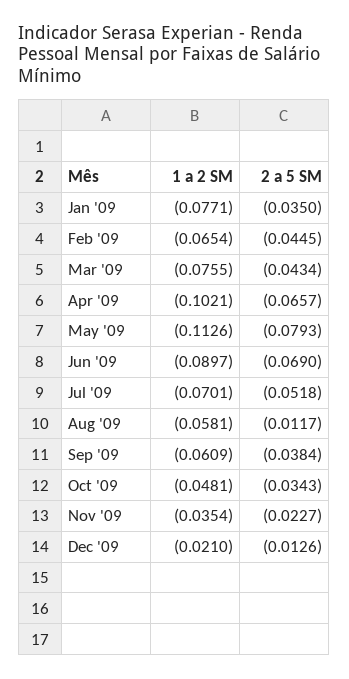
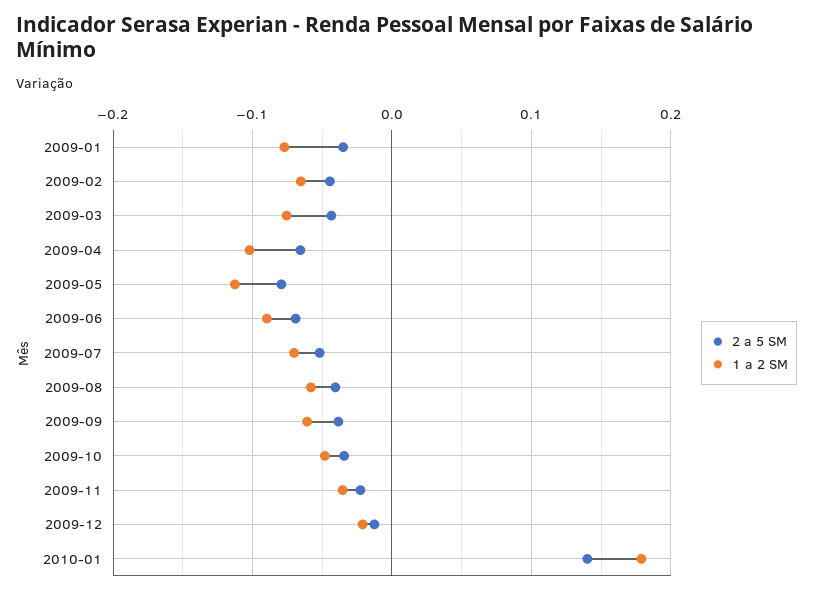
2 a 5 SM, Aug '09: -0.0117 -> -0.04
2 a 5 SM, 2010-01: none -> 0.14
1 a 2 SM, 2010-01: none -> 0.18

